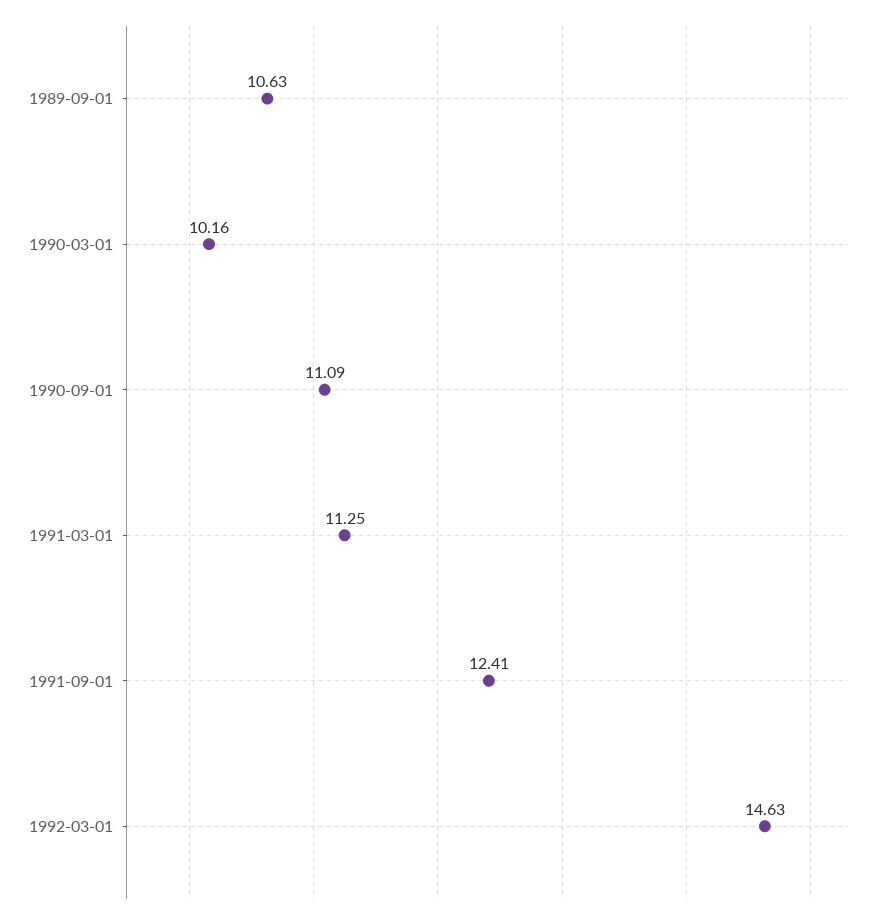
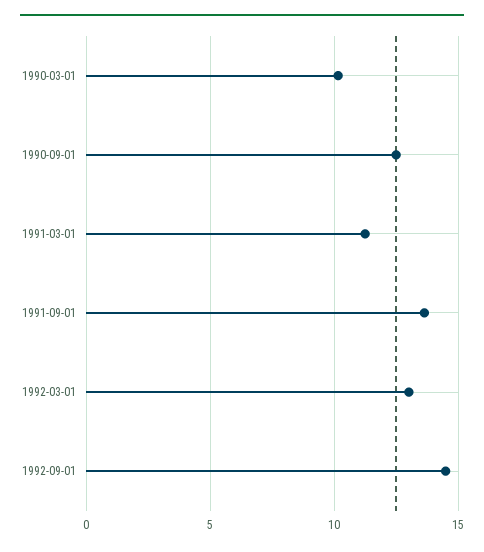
1989-09-01: 10.63 -> none
1990-09-01: 11.09 -> 12.5
1991-09-01: 12.41 -> 13.5
1992-03-01: 14.63 -> 13
1992-09-01: none -> 14.5

